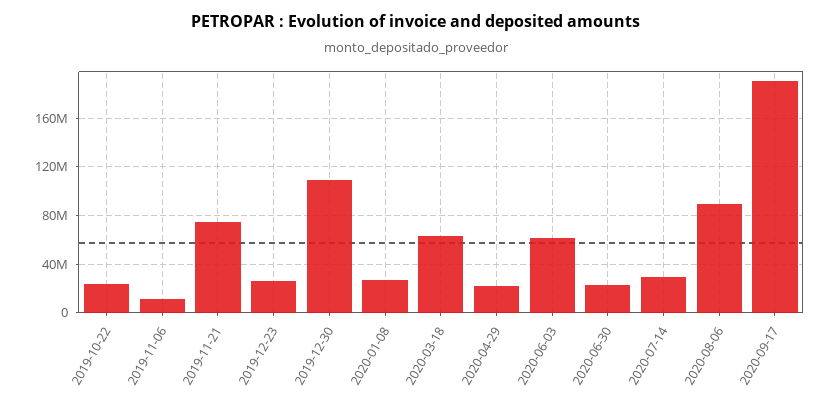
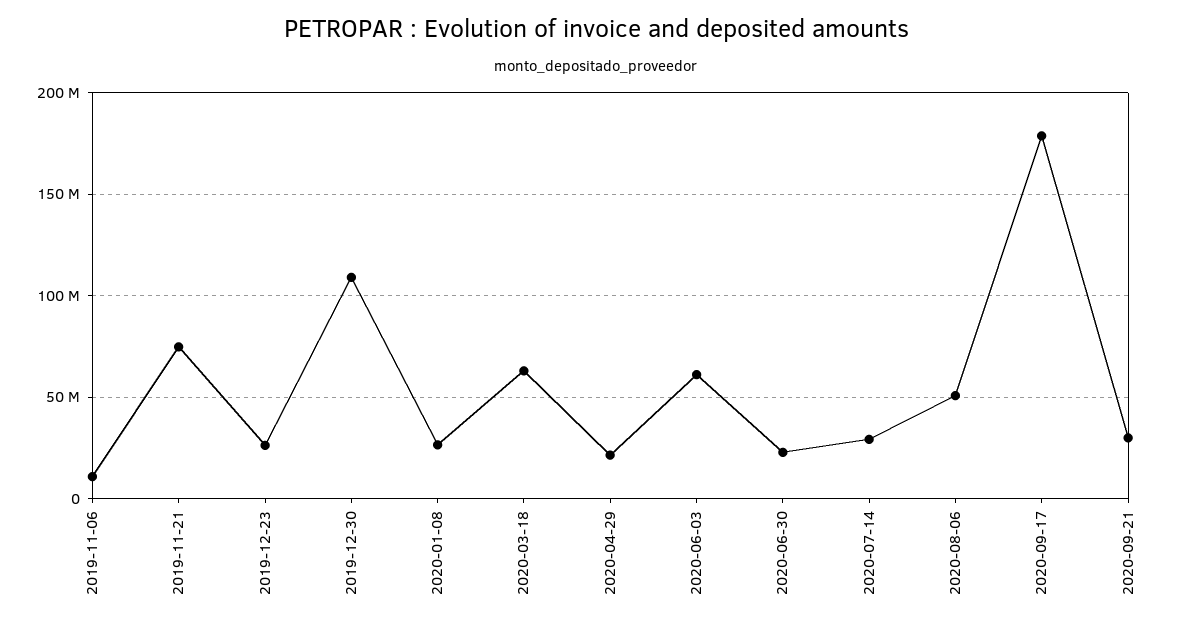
2019-10-22: 25000000 -> none
2020-08-06: 90000000 -> 50000000
2020-09-17: 190000000 -> 180000000
2020-09-21: none -> 30000000

